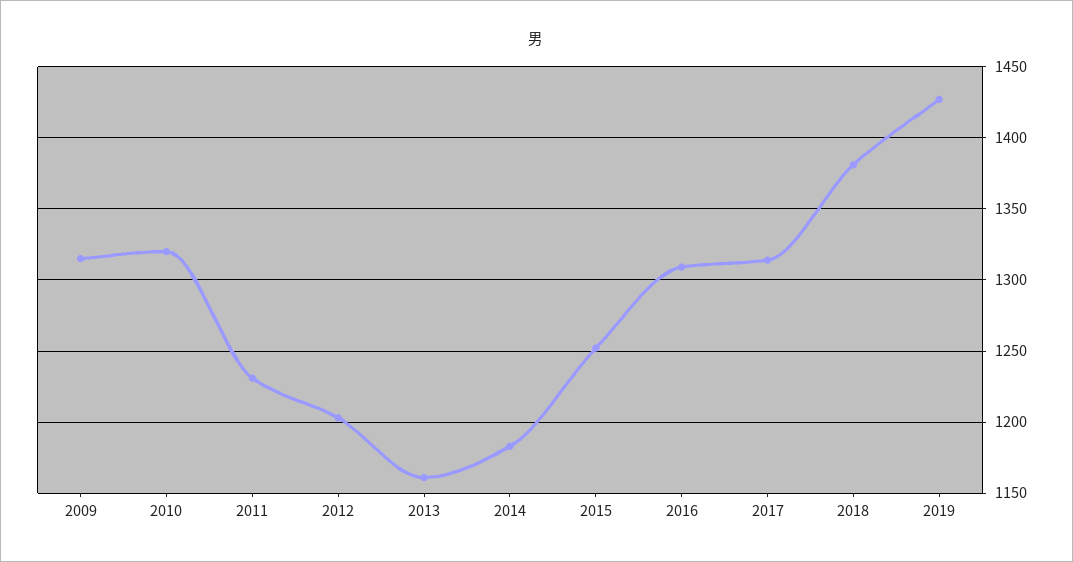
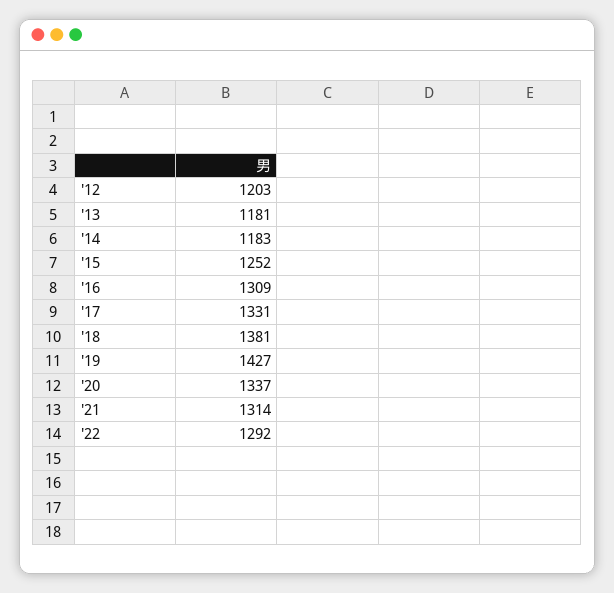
2009: 1315 -> none
2010: 1320 -> none
2011: 1230 -> none
2013: 1160 -> 1181
2017: 1315 -> 1331
'20: none -> 1337
'21: none -> 1314
'22: none -> 1292

